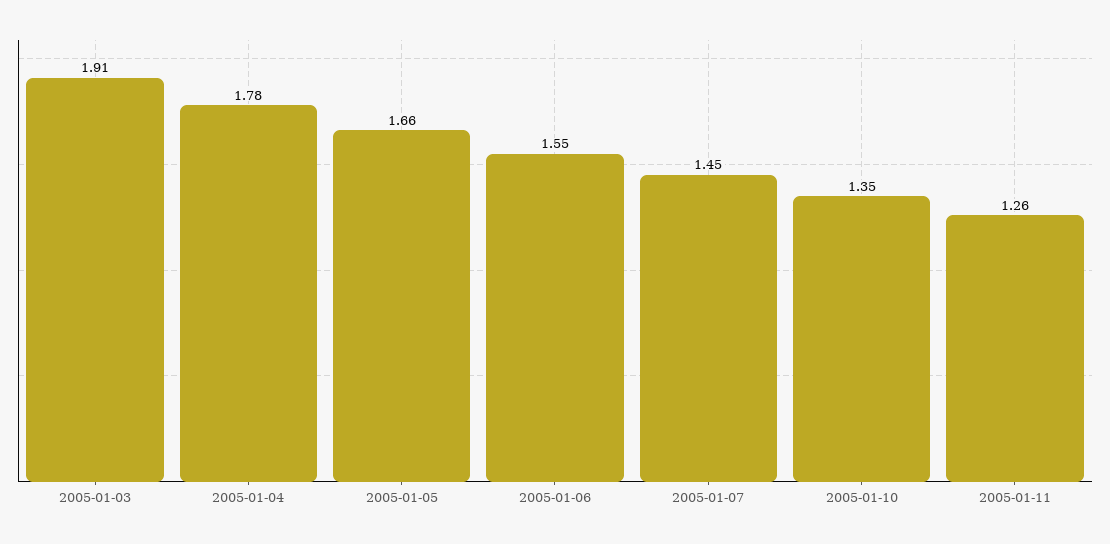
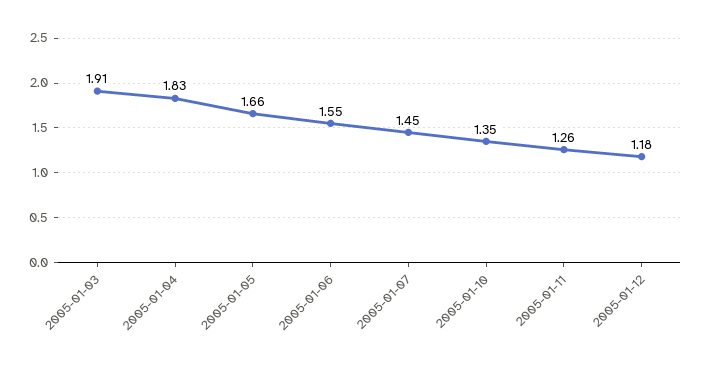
2005-01-04: 1.78 -> 1.83
2005-01-12: none -> 1.18

